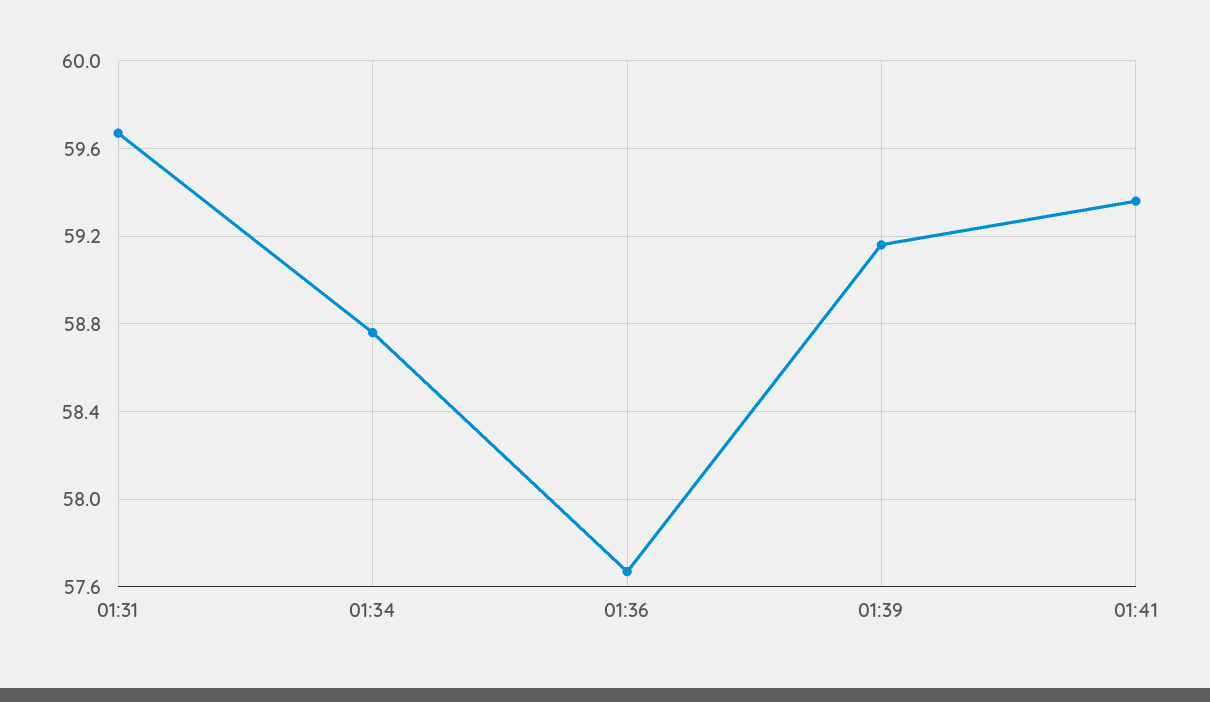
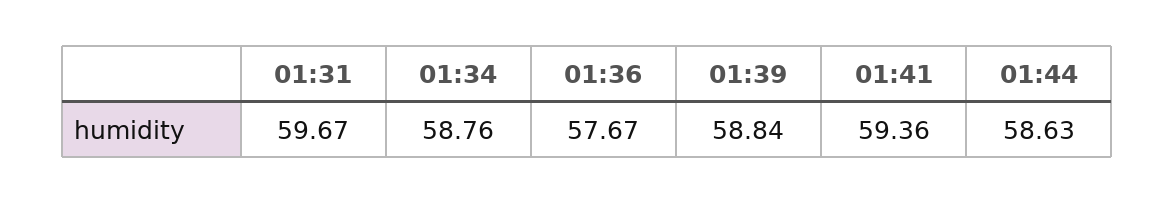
01:39: 59.15 -> 58.84
01:44: none -> 58.63

